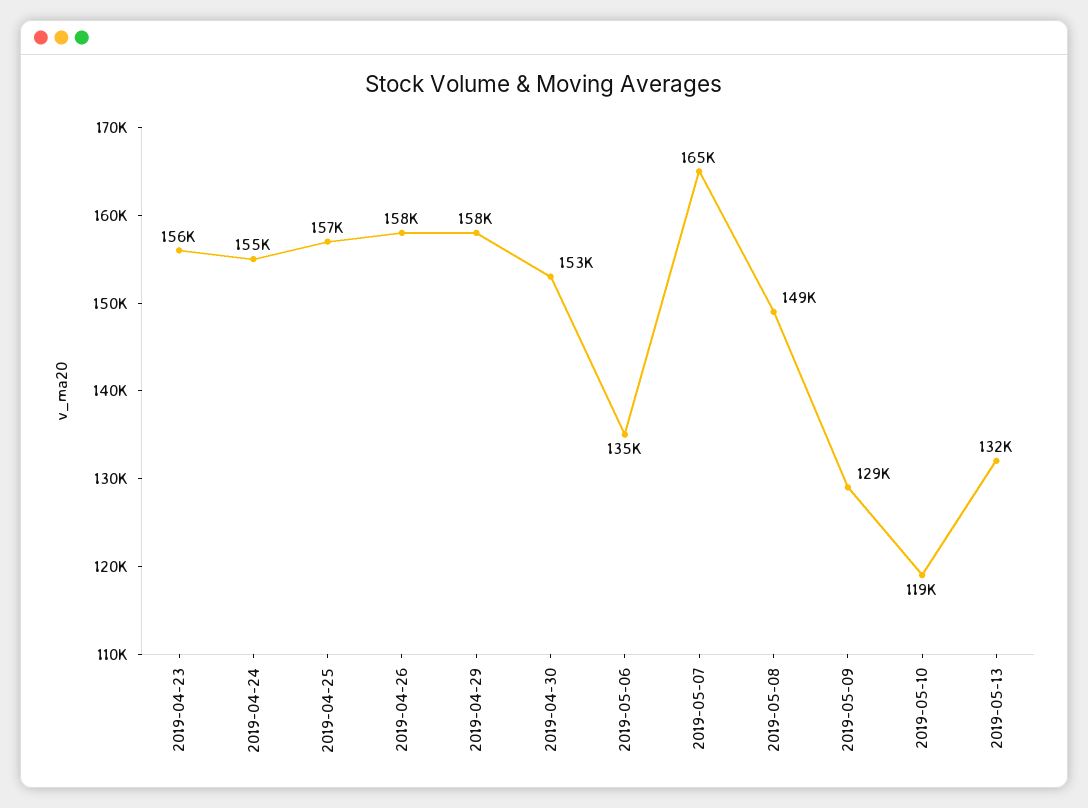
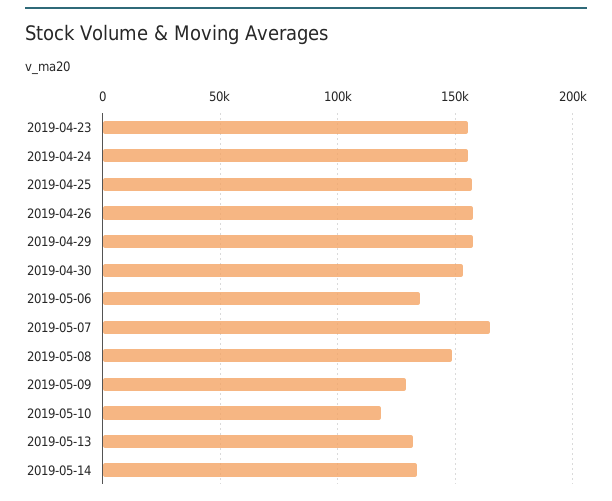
2019-05-14: none -> 135000

